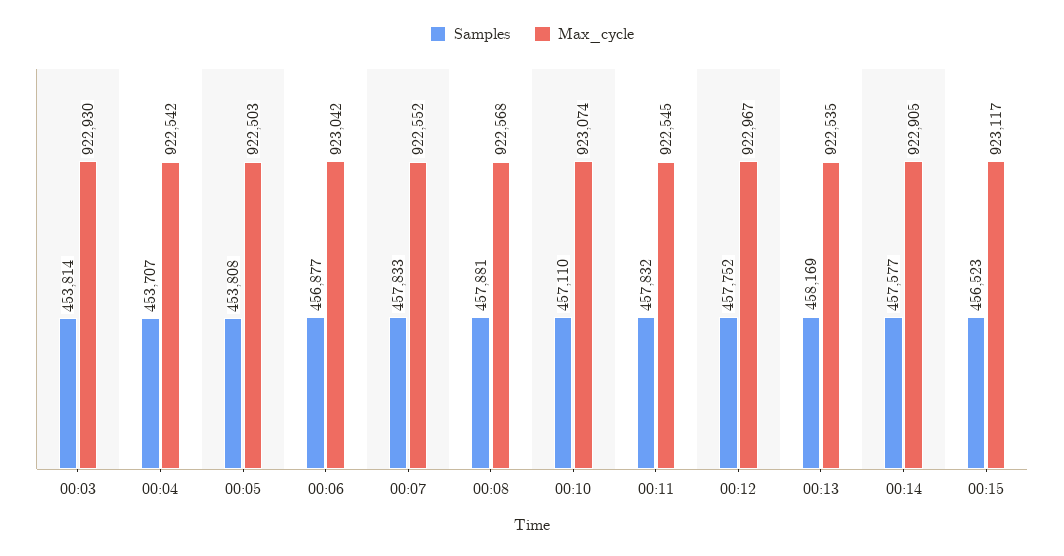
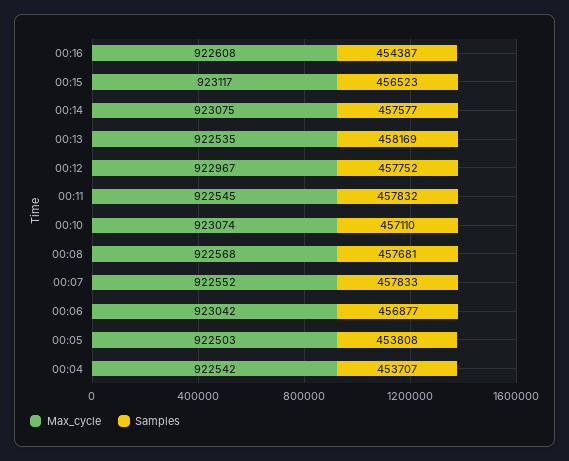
Samples, 00:03: 453814 -> none
Max_cycle, 00:03: 922930 -> none
Samples, 00:08: 457881 -> 457681
Max_cycle, 00:14: 922905 -> 923075
Max_cycle, 00:16: none -> 922608
Samples, 00:16: none -> 454387

